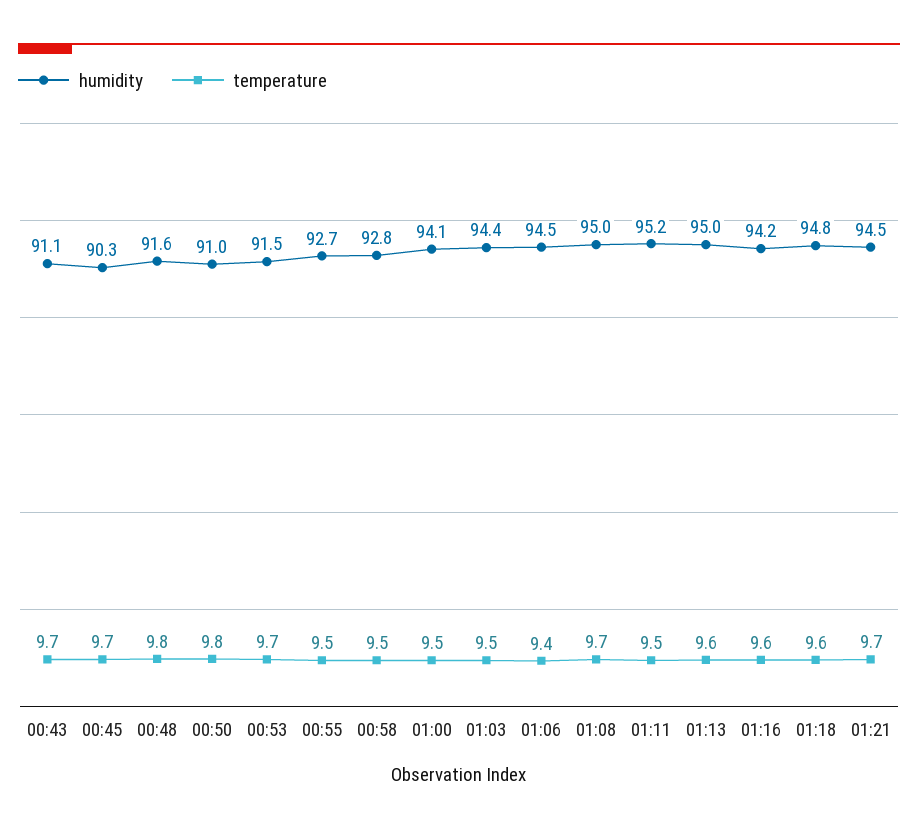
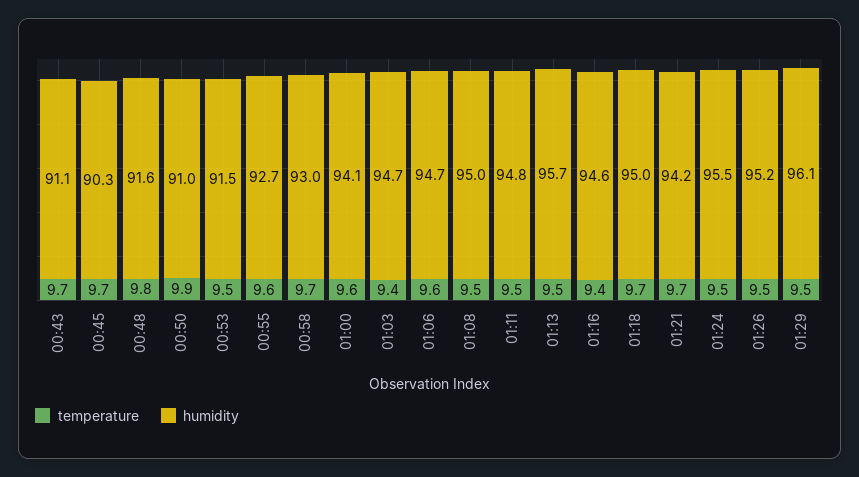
temperature, 00:50: 9.8 -> 9.9
temperature, 00:53: 9.7 -> 9.5
temperature, 00:55: 9.5 -> 9.6
humidity, 00:58: 92.8 -> 93
temperature, 00:58: 9.5 -> 9.7
temperature, 01:00: 9.5 -> 9.6
humidity, 01:03: 94.4 -> 94.7
temperature, 01:03: 9.5 -> 9.4
humidity, 01:06: 94.5 -> 94.7
temperature, 01:06: 9.4 -> 9.6
temperature, 01:08: 9.7 -> 9.5
humidity, 01:11: 95.2 -> 94.8
humidity, 01:13: 95 -> 95.7
temperature, 01:13: 9.6 -> 9.5
humidity, 01:16: 94.2 -> 94.6
temperature, 01:16: 9.6 -> 9.4
humidity, 01:18: 94.8 -> 95
temperature, 01:18: 9.6 -> 9.7
humidity, 01:21: 94.5 -> 94.2
temperature, 01:24: none -> 9.5
humidity, 01:24: none -> 95.5
temperature, 01:26: none -> 9.5
humidity, 01:26: none -> 95.2
temperature, 01:29: none -> 9.5
humidity, 01:29: none -> 96.1

